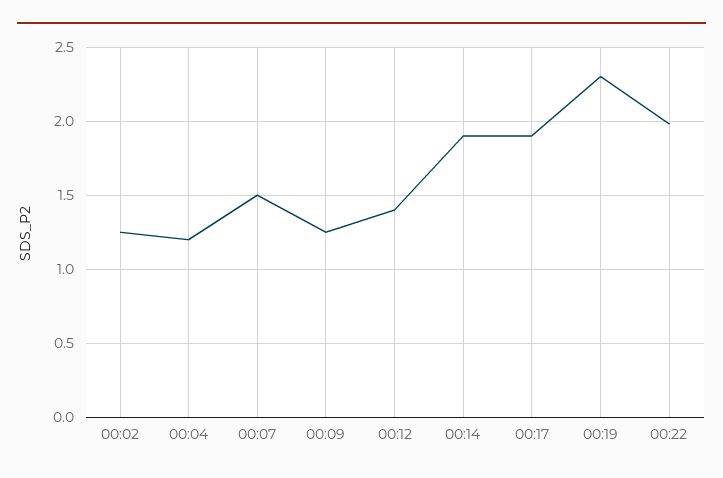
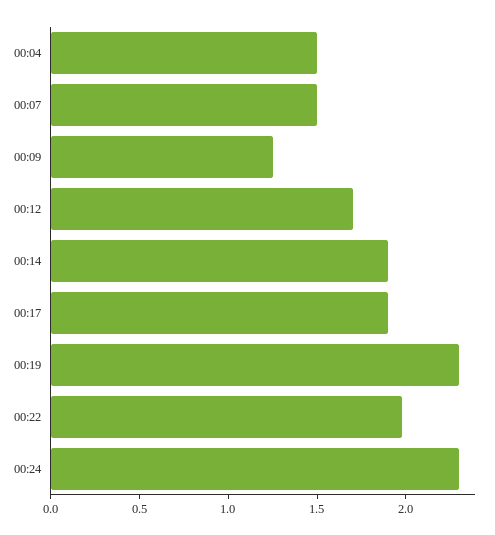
00:02: 1.25 -> none
00:04: 1.2 -> 1.5
00:12: 1.4 -> 1.7
00:24: none -> 2.3

